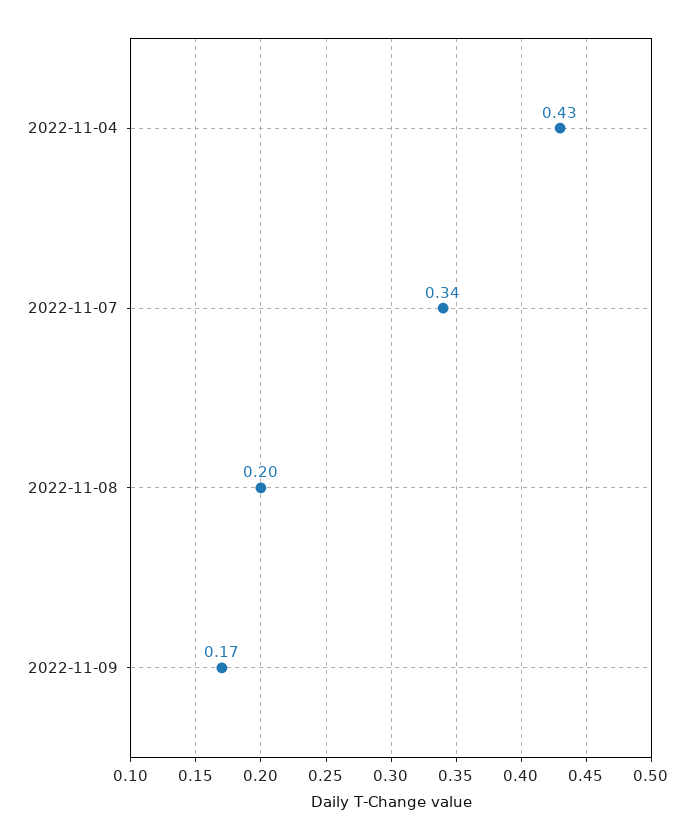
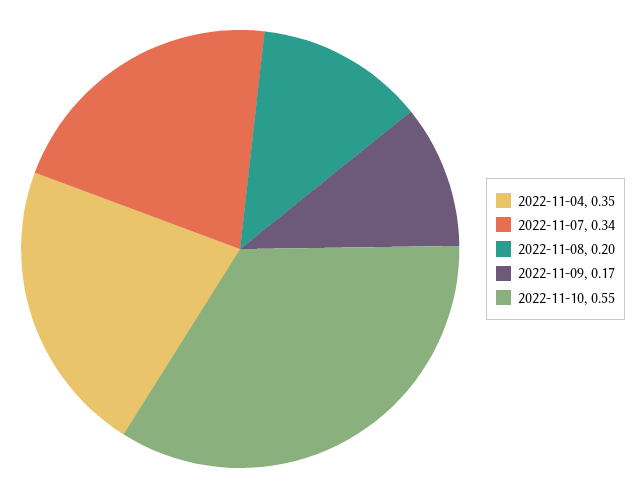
2022-11-04: 0.43 -> 0.35
2022-11-10: none -> 0.55

